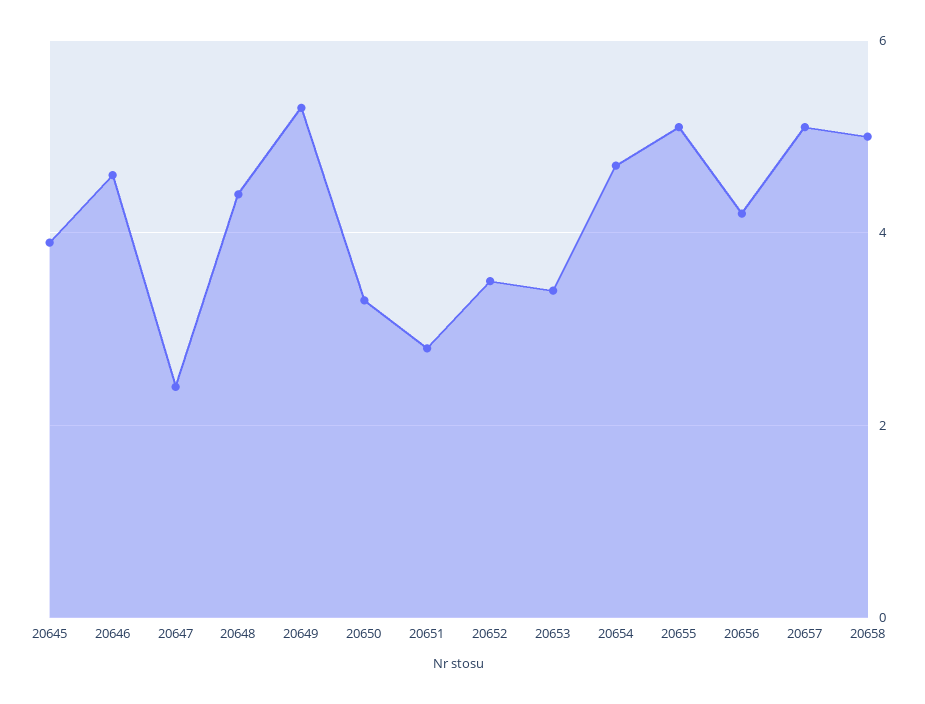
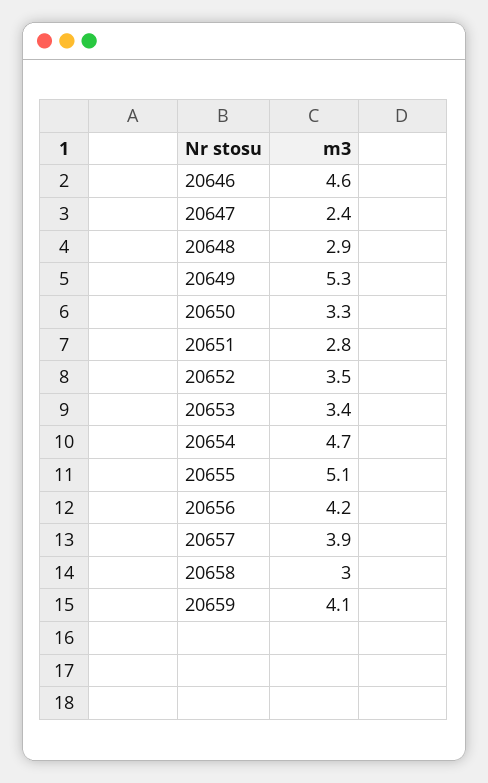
20645: 4 -> none
20648: 4.5 -> 2.9
20657: 5 -> 3.9
20658: 5 -> 3
20659: none -> 4.1

